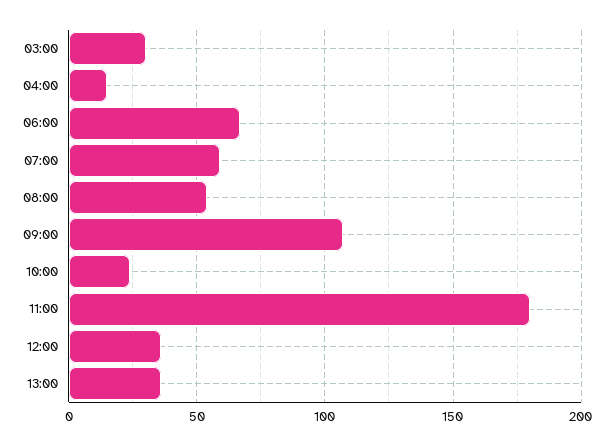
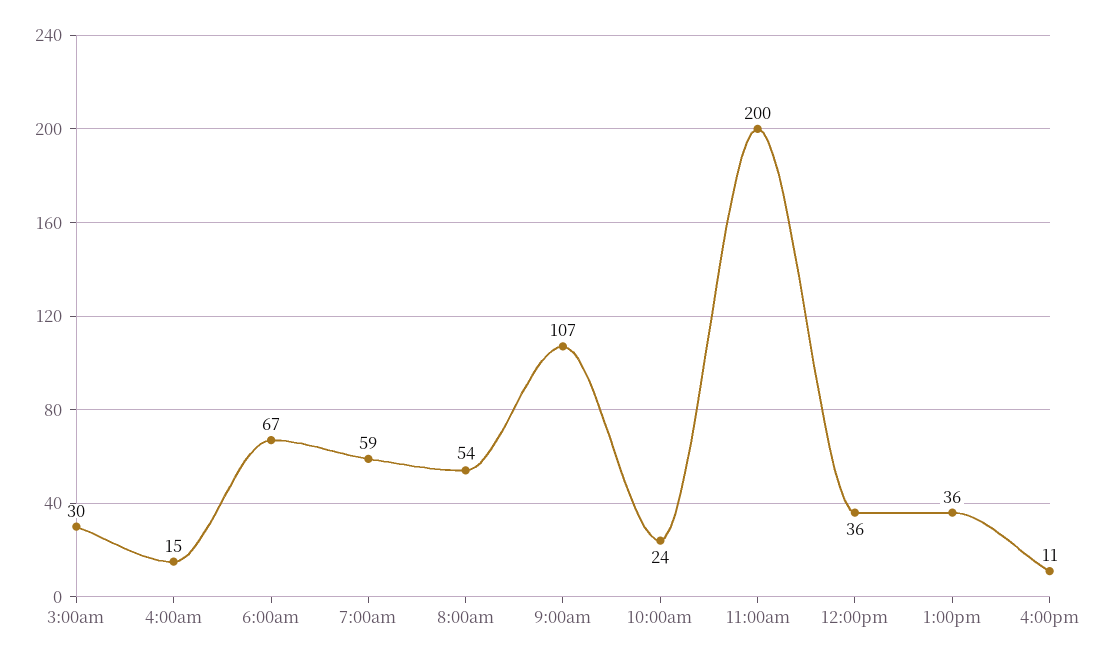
11:00: 180 -> 200
4:00pm: none -> 11

